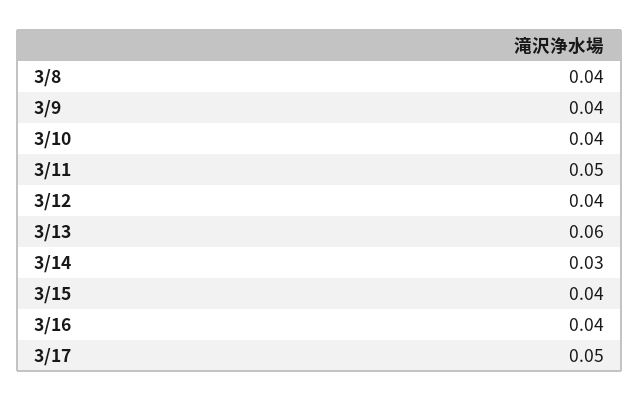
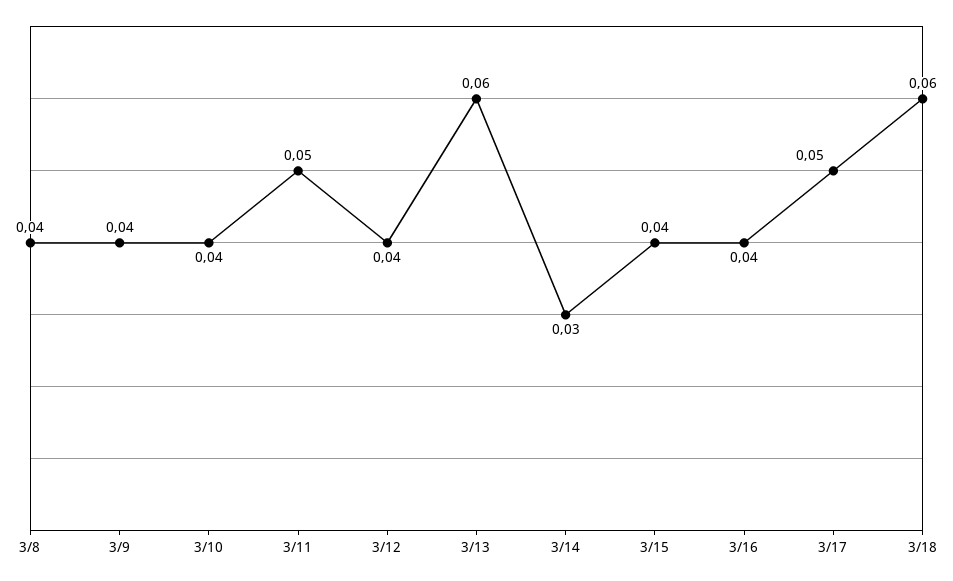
3/18: none -> 0.06

